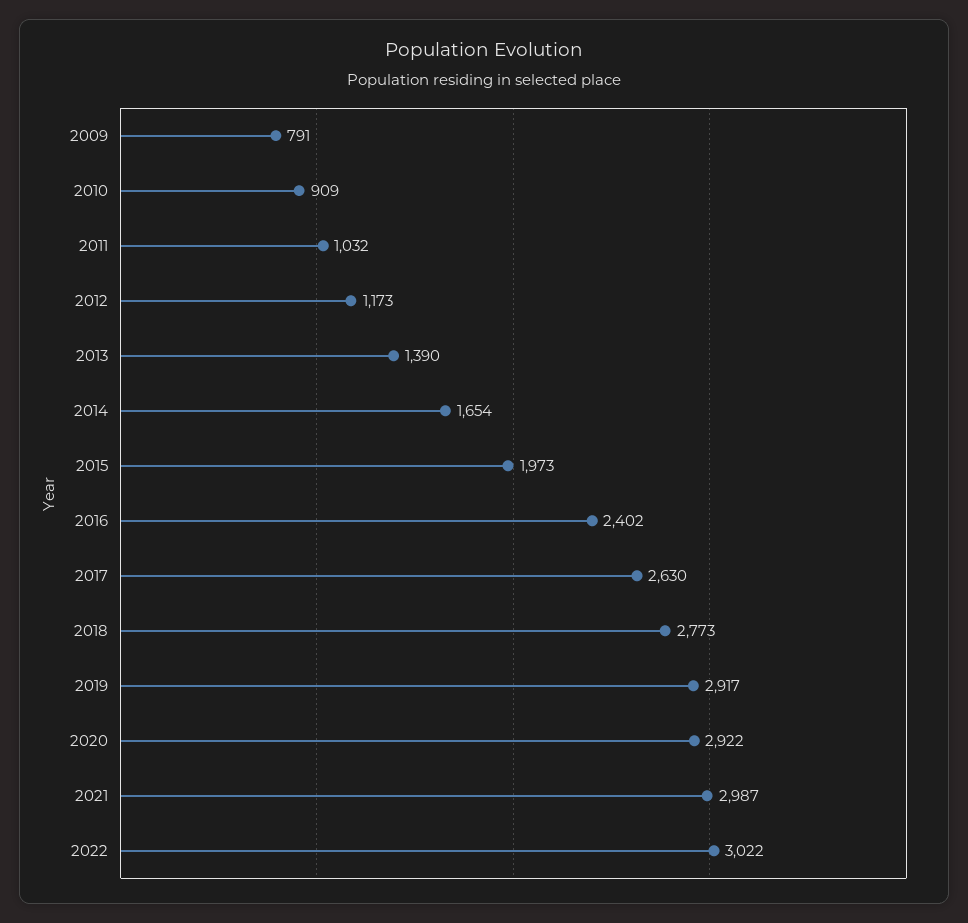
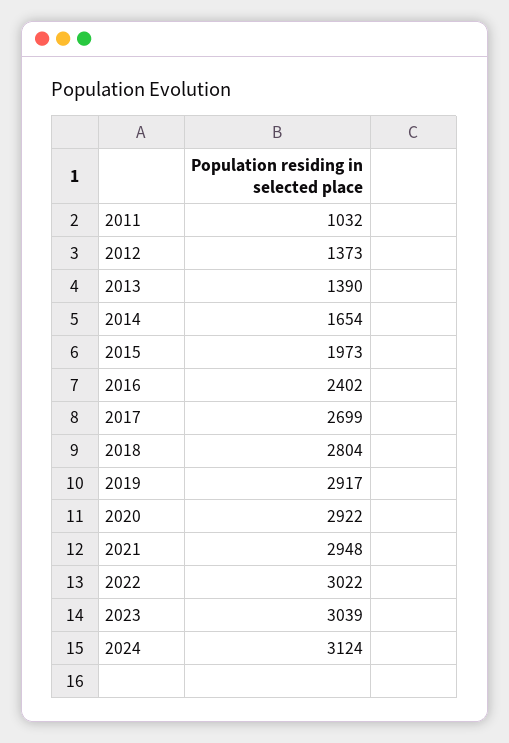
2009: 791 -> none
2010: 909 -> none
2012: 1173 -> 1373
2017: 2630 -> 2699
2018: 2773 -> 2804
2021: 2987 -> 2948
2023: none -> 3039
2024: none -> 3124

